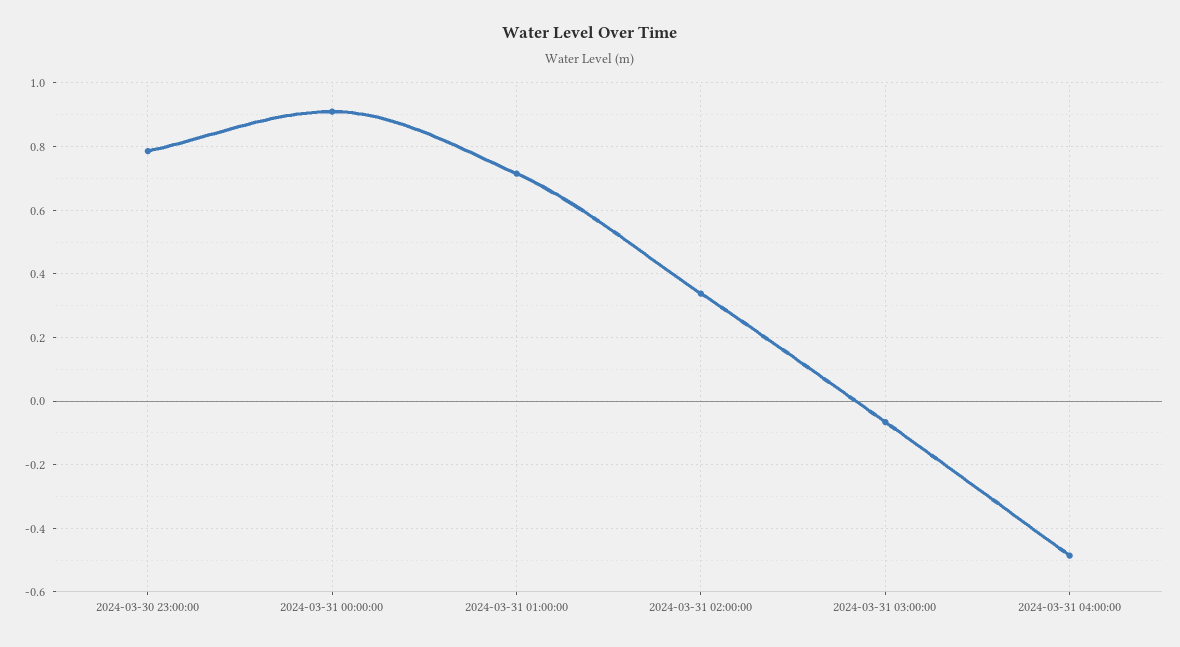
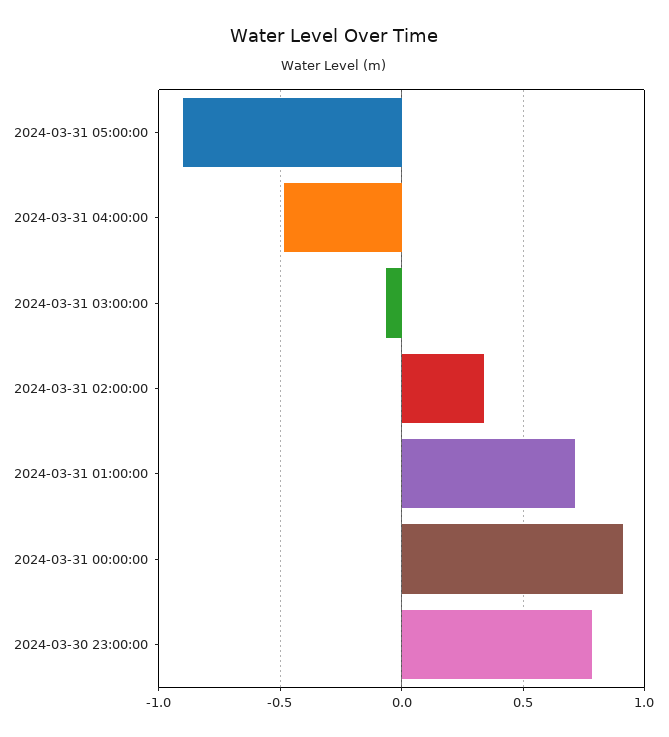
2024-03-31 05:00:00: none -> -0.9

